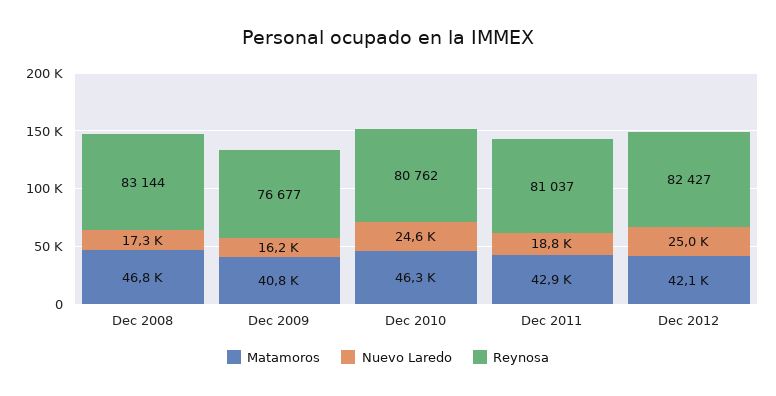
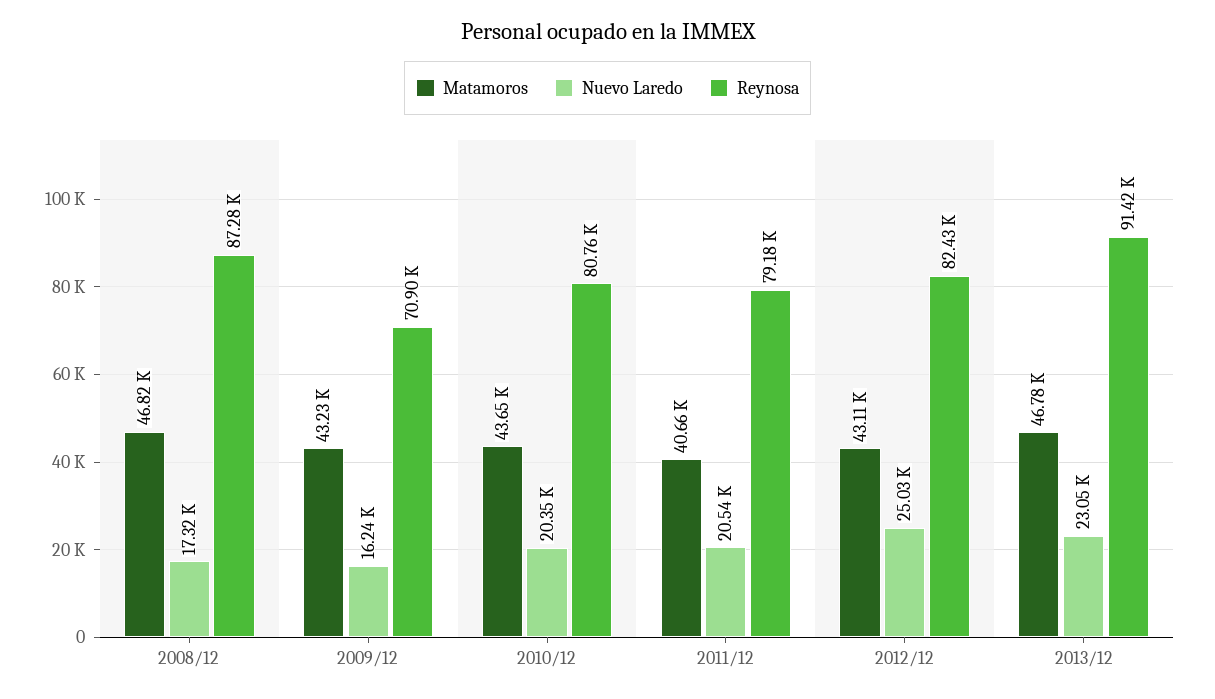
Reynosa, Dec 2008: 83144 -> 87280
Matamoros, Dec 2009: 40800 -> 43230
Reynosa, Dec 2009: 76677 -> 70900
Matamoros, Dec 2010: 46300 -> 43650
Nuevo Laredo, Dec 2010: 24600 -> 20350
Matamoros, Dec 2011: 42900 -> 40660
Nuevo Laredo, Dec 2011: 18800 -> 20540
Reynosa, Dec 2011: 81037 -> 79180
Matamoros, Dec 2012: 42100 -> 43110
Matamoros, 2013/12: none -> 46780
Nuevo Laredo, 2013/12: none -> 23050
Reynosa, 2013/12: none -> 91420

